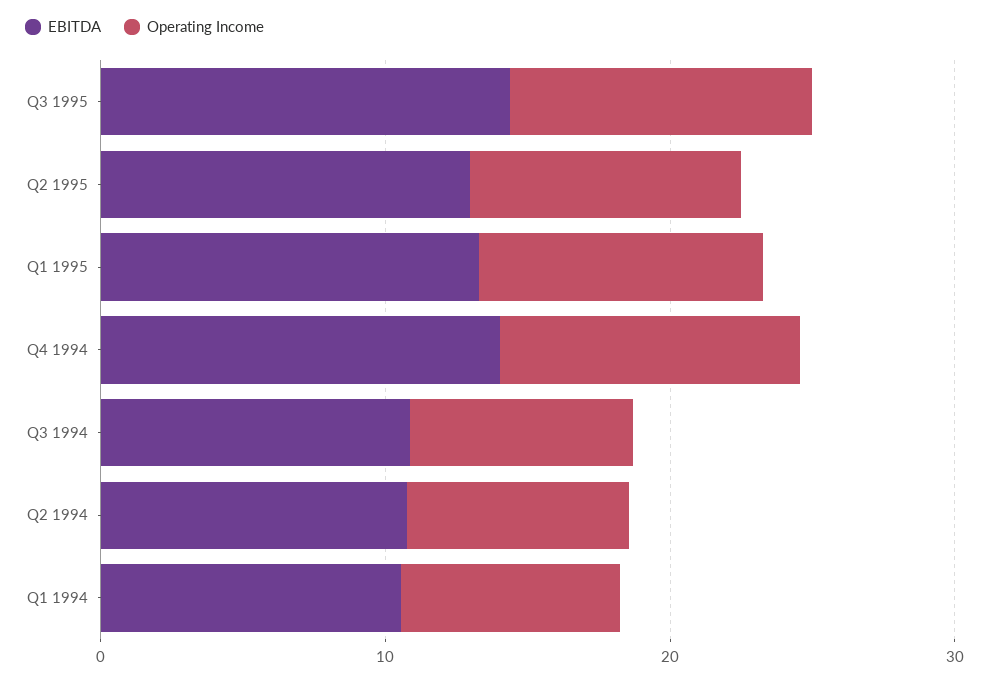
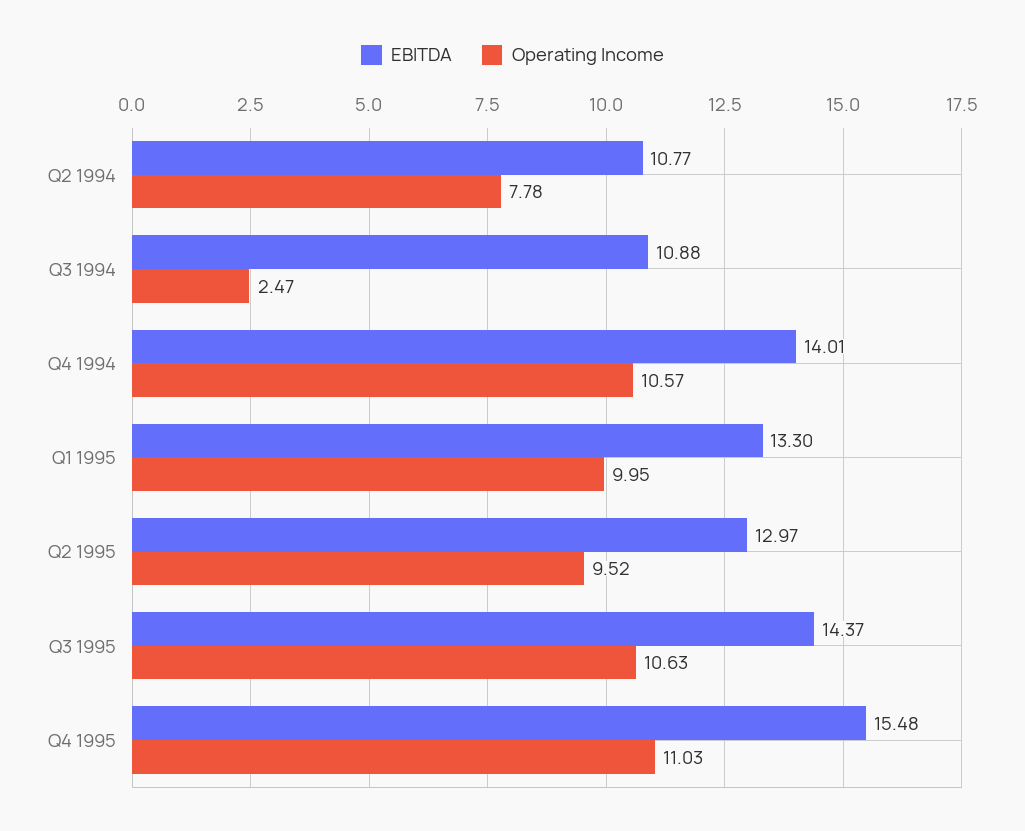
Operating Income, Q3 1994: 8 -> 2.47
EBITDA, Q1 1994: 10 -> none
Operating Income, Q1 1994: 8 -> none
EBITDA, Q4 1995: none -> 15.48
Operating Income, Q4 1995: none -> 11.03

